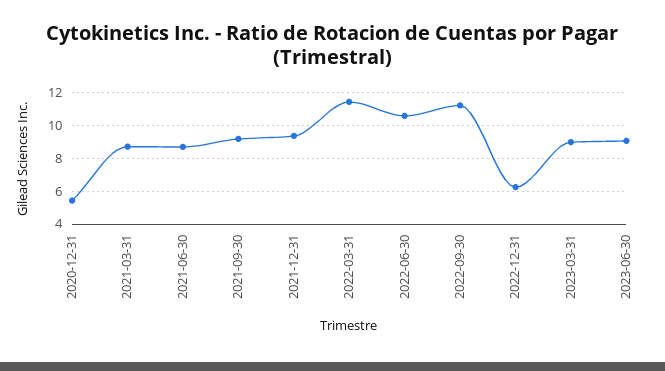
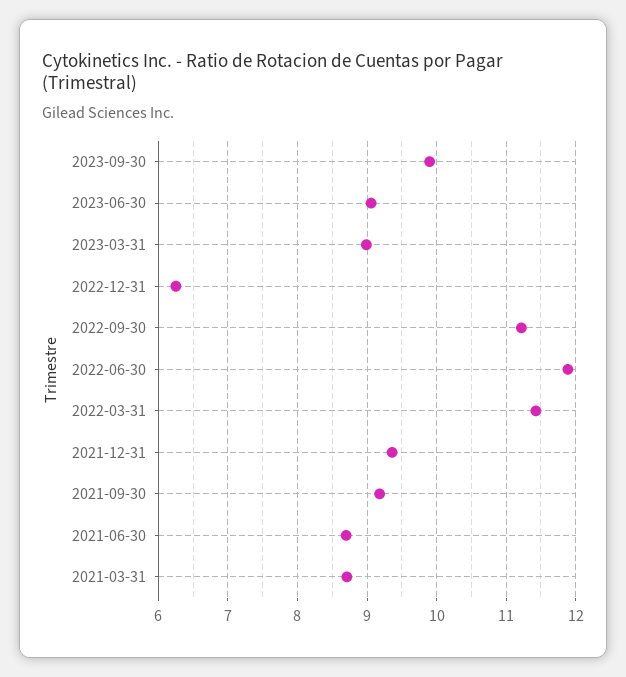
2020-12-31: 5.5 -> none
2022-06-30: 10.5 -> 11.9
2023-09-30: none -> 9.9

